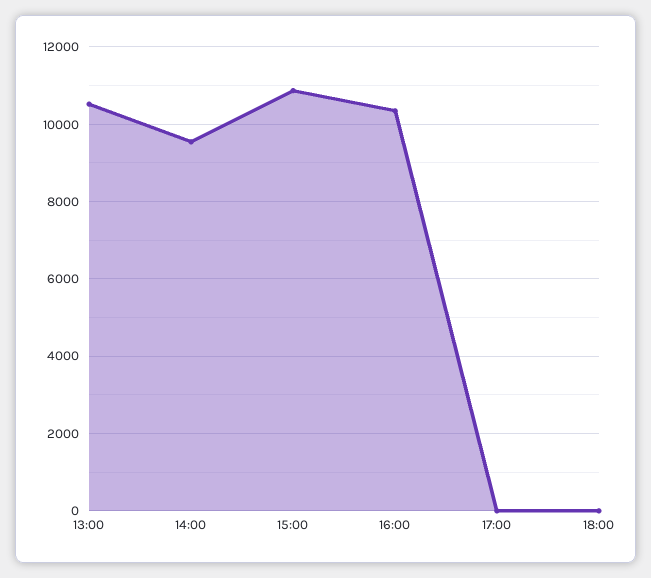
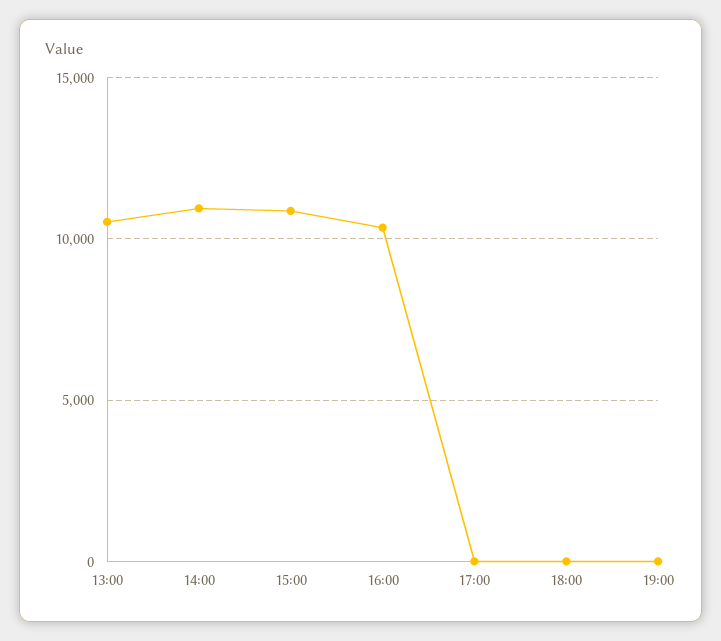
14:00: 9600 -> 11000
19:00: none -> 0

